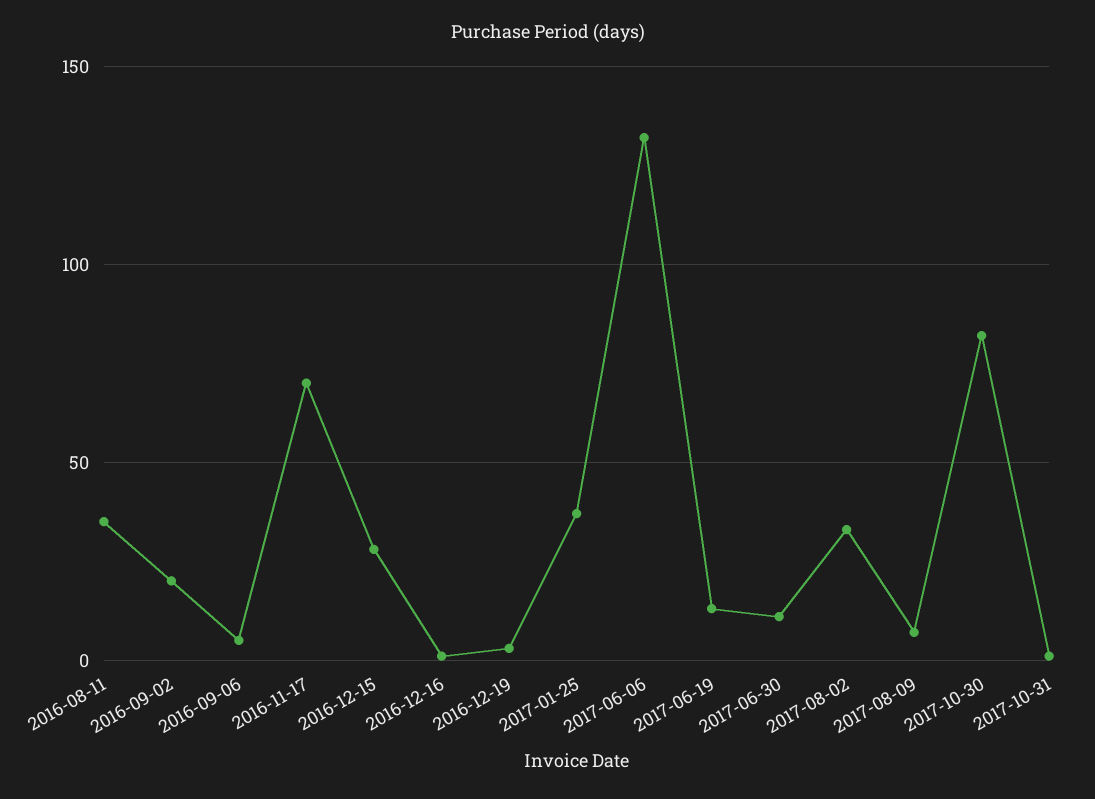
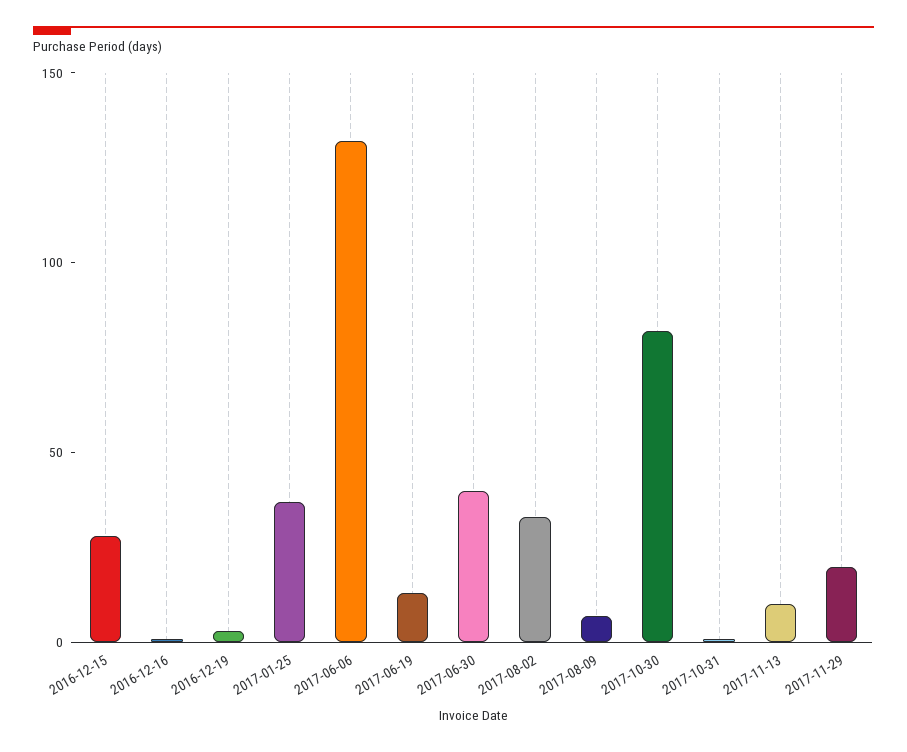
2016-08-11: 35 -> none
2016-09-02: 20 -> none
2016-09-06: 5 -> none
2016-11-17: 70 -> none
2017-06-30: 10 -> 40
2017-11-13: none -> 10
2017-11-29: none -> 20

